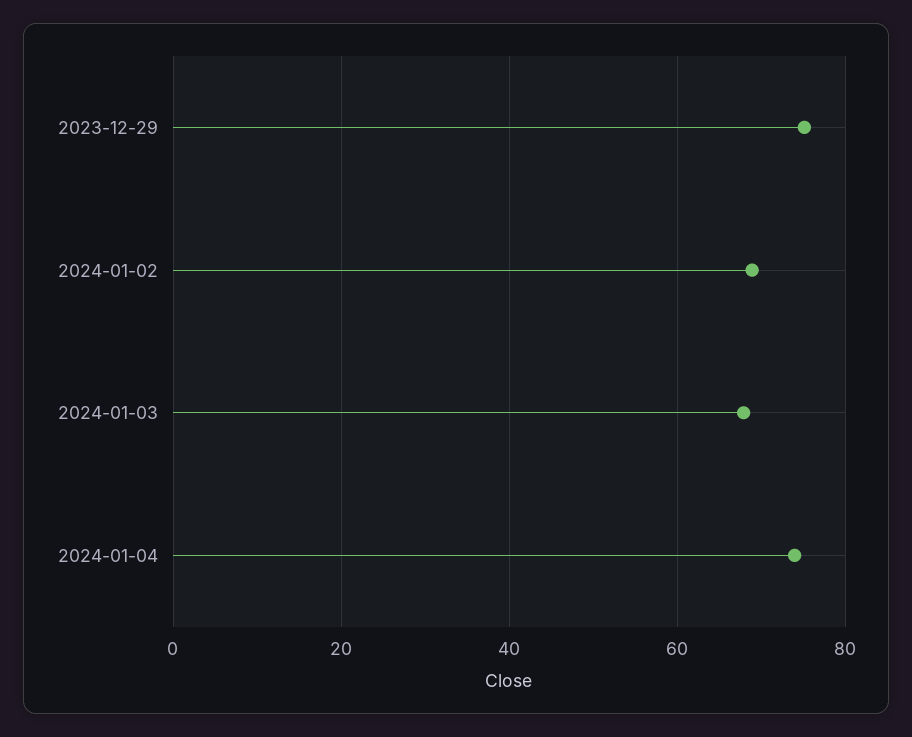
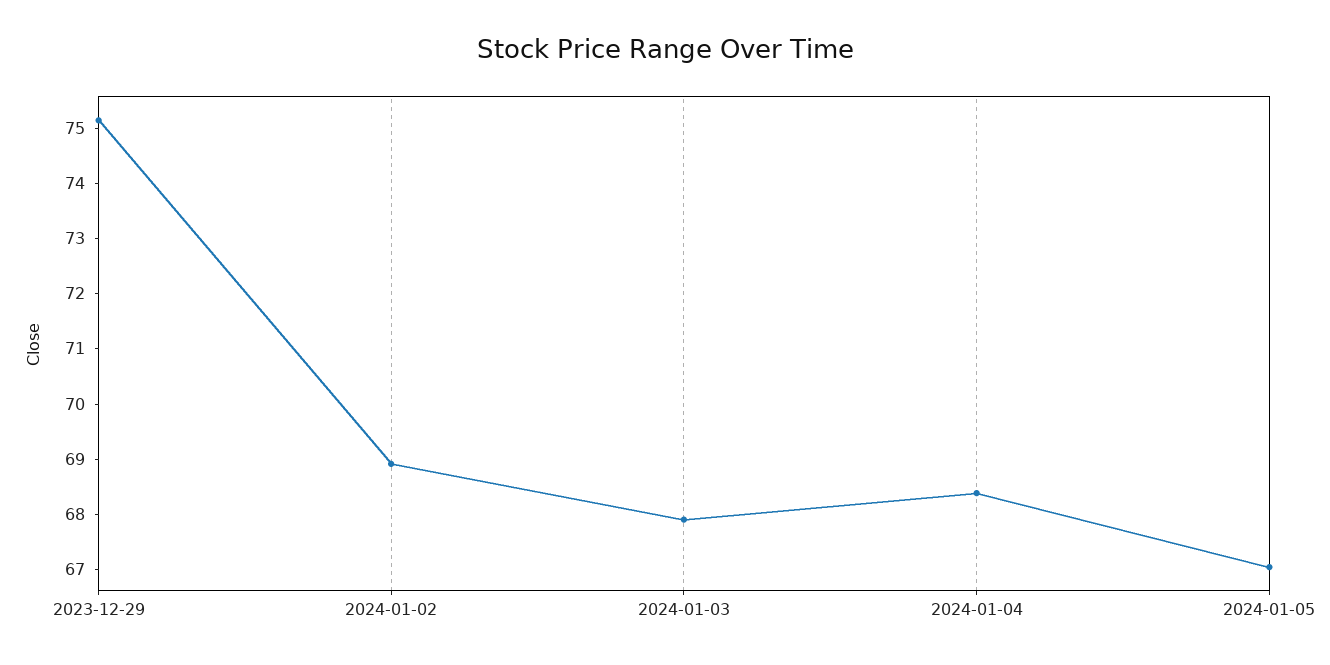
2024-01-04: 74 -> 68.4
2024-01-05: none -> 67

